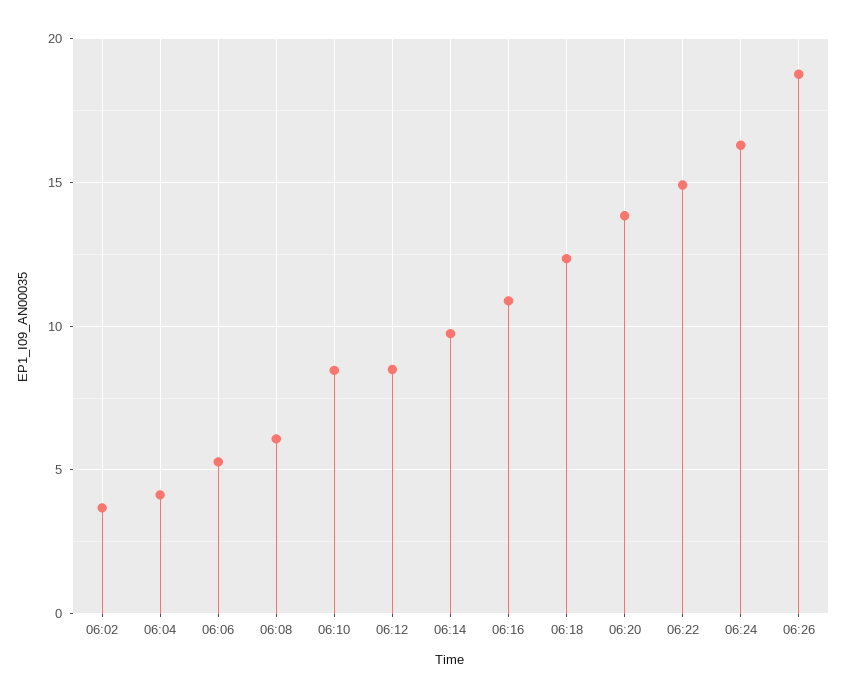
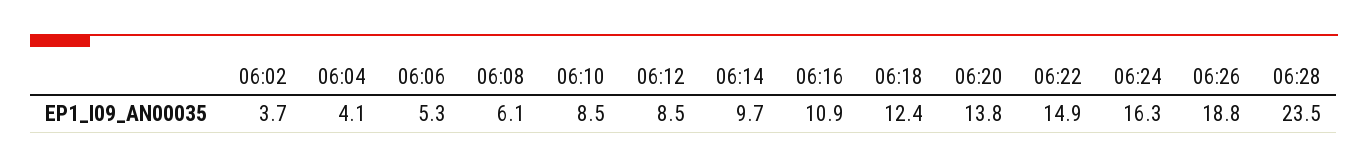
06:28: none -> 23.5

